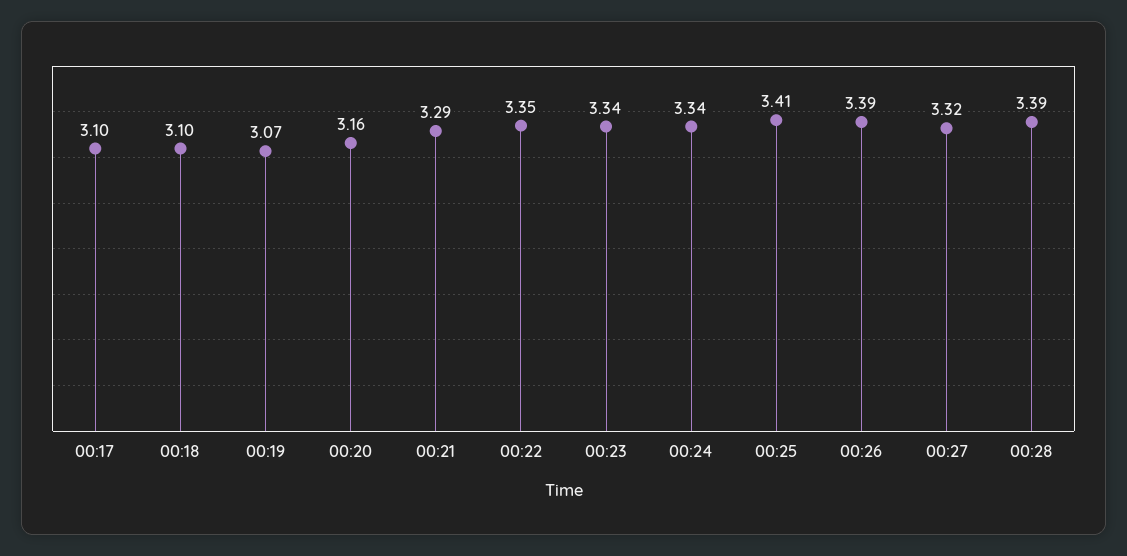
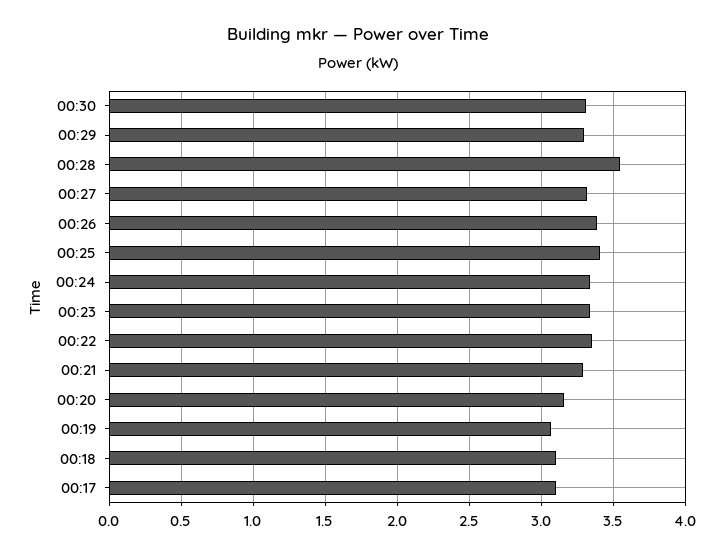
00:28: 3.39 -> 3.55
00:30: none -> 3.3
00:29: none -> 3.3

